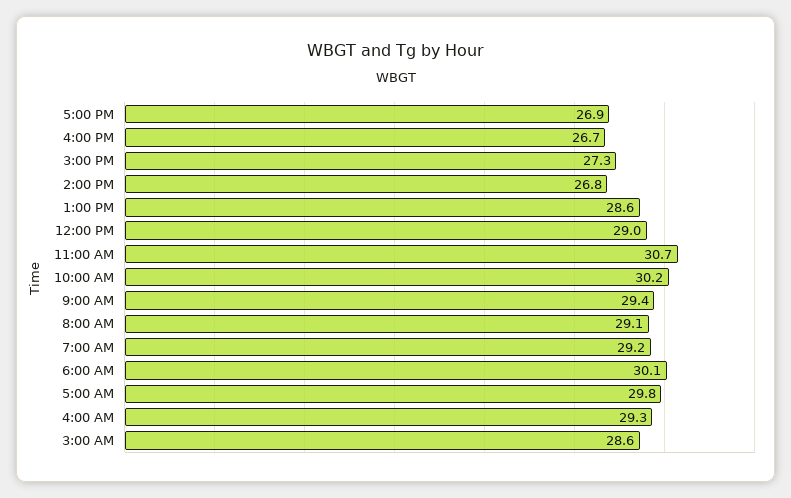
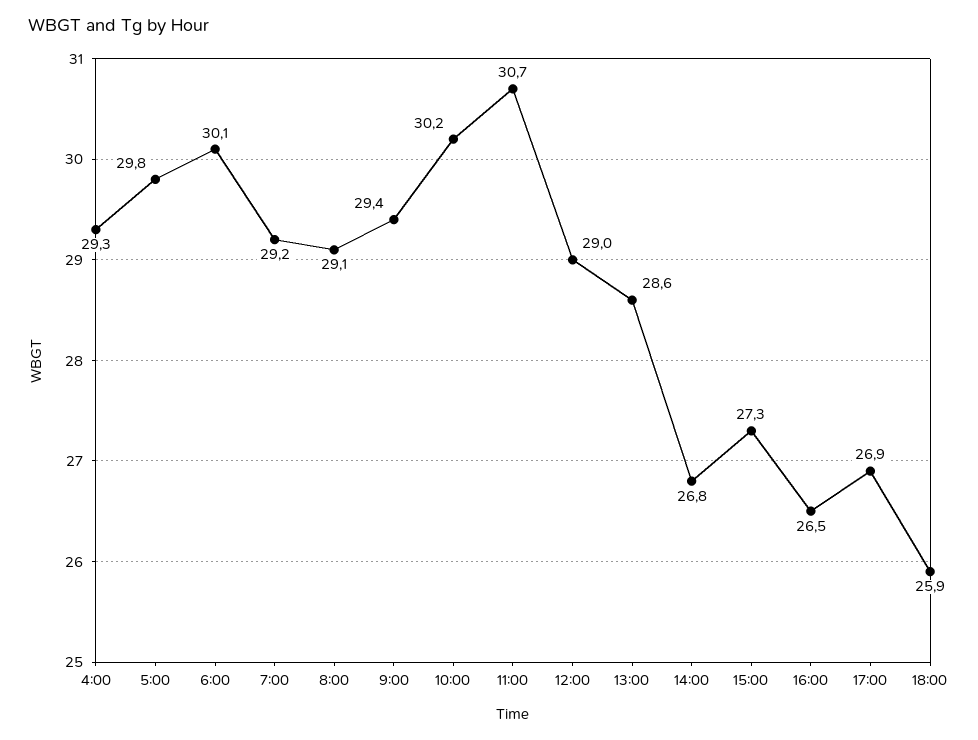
4:00 PM: 26.7 -> 26.5
3:00 AM: 28.6 -> none
18:00: none -> 25.9

